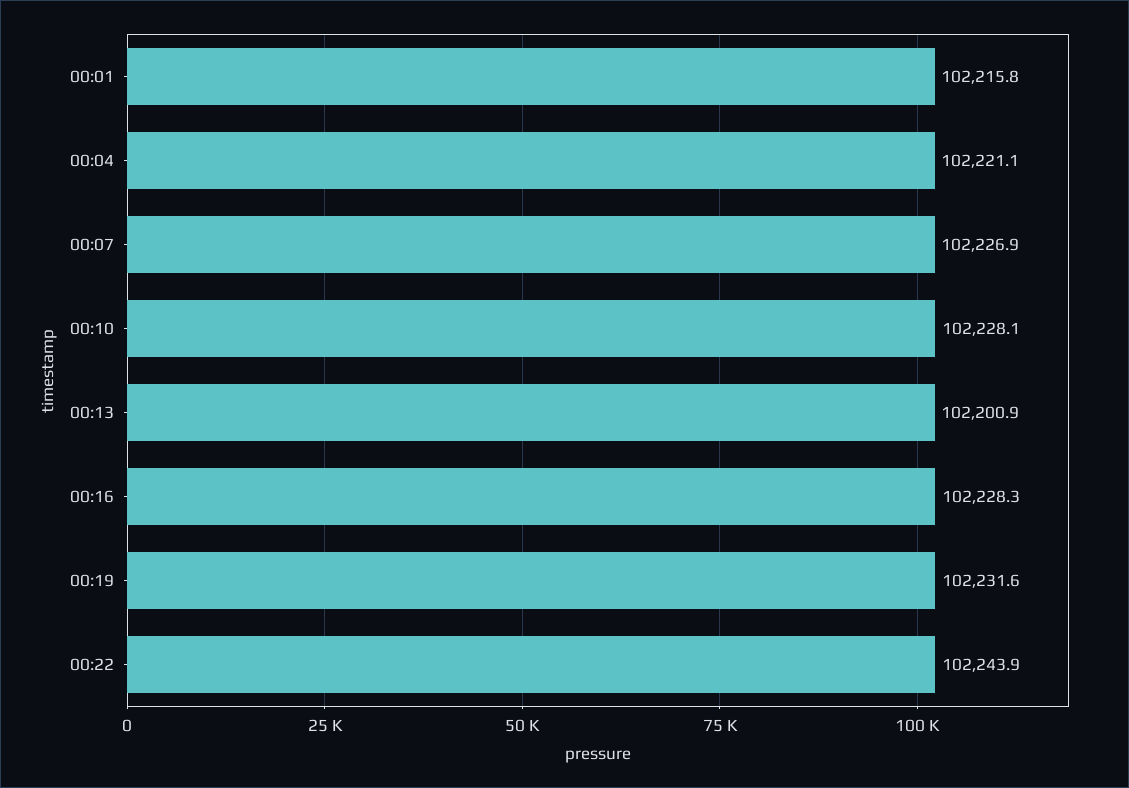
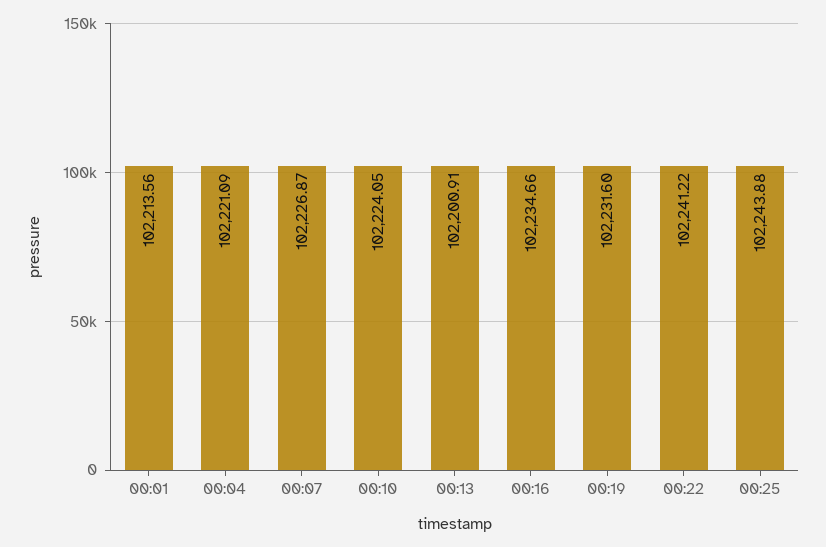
00:01: 102215.8 -> 102213.56
00:10: 102228.1 -> 102224.05
00:16: 102228.3 -> 102234.66
00:22: 102243.9 -> 102241.22
00:25: none -> 102243.88

